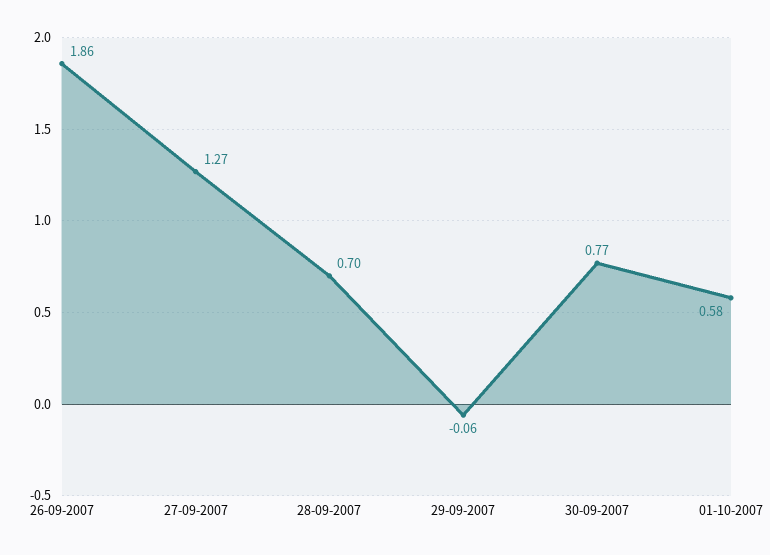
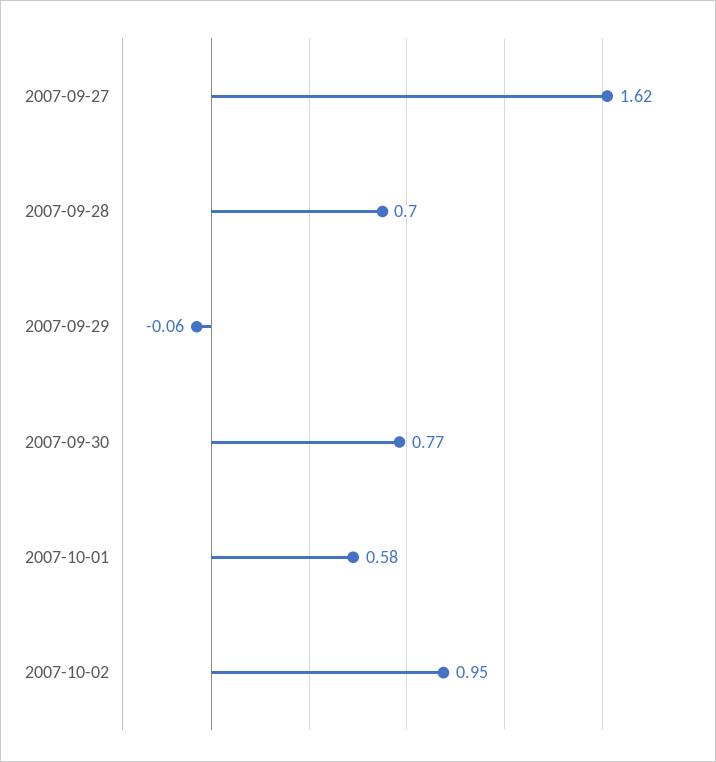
26-09-2007: 1.86 -> none
27-09-2007: 1.27 -> 1.62
2007-10-02: none -> 0.95

